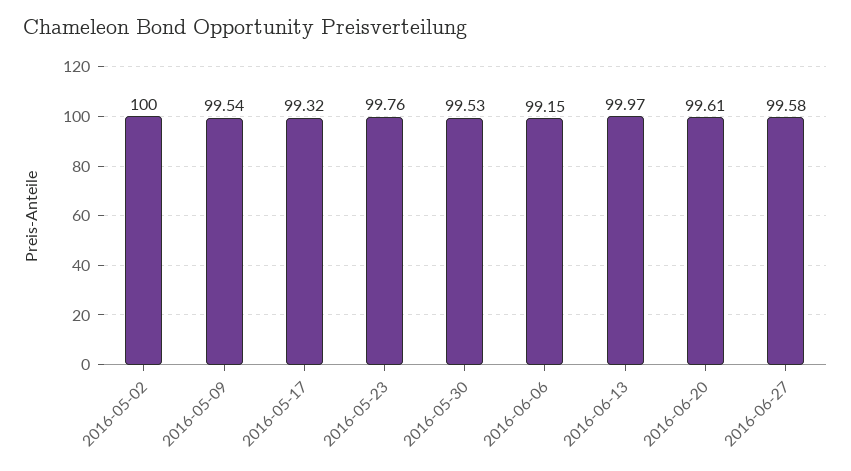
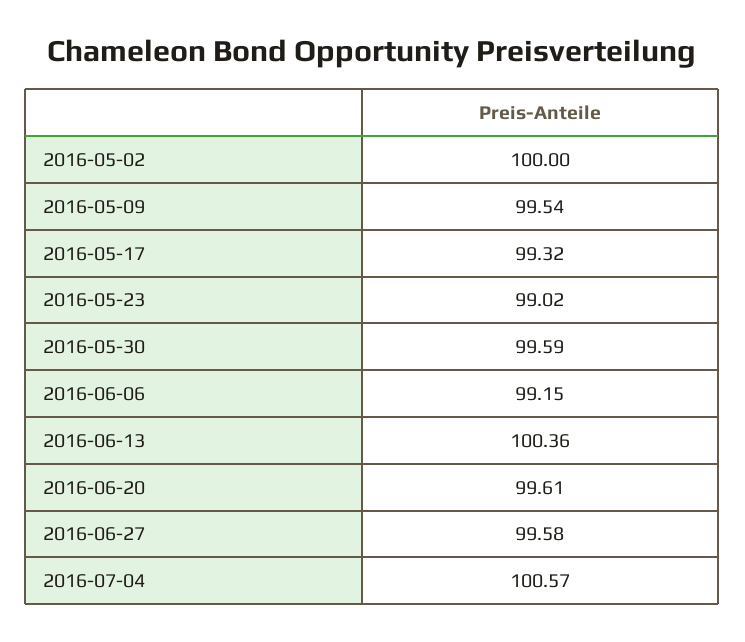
2016-05-23: 99.76 -> 99.02
2016-05-30: 99.53 -> 99.59
2016-06-13: 99.97 -> 100.36
2016-07-04: none -> 100.57

